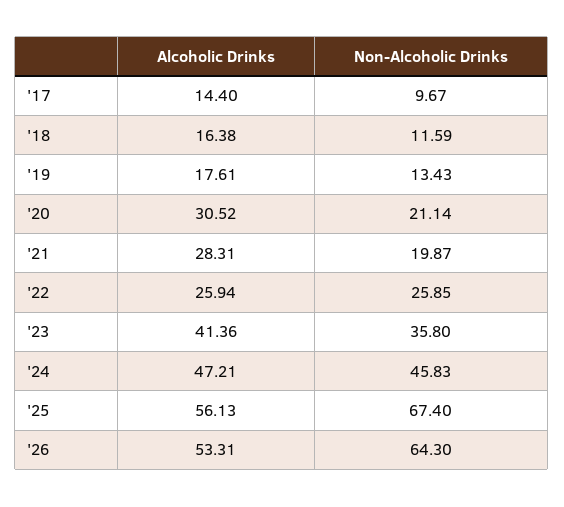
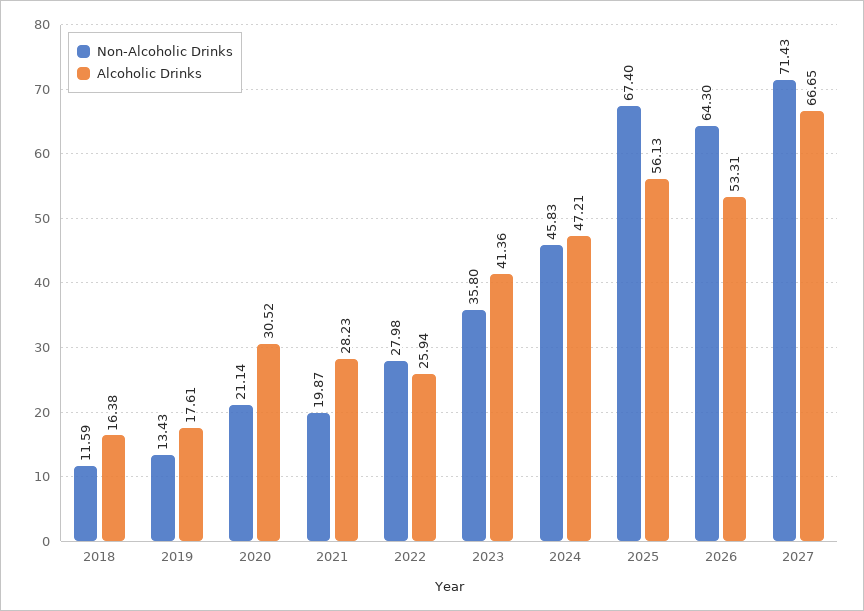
Alcoholic Drinks, '17: 14.4 -> none
Non-Alcoholic Drinks, '17: 9.67 -> none
Alcoholic Drinks, '21: 28.31 -> 28.23
Non-Alcoholic Drinks, '22: 25.85 -> 27.98
Non-Alcoholic Drinks, 2027: none -> 71.43
Alcoholic Drinks, 2027: none -> 66.65

